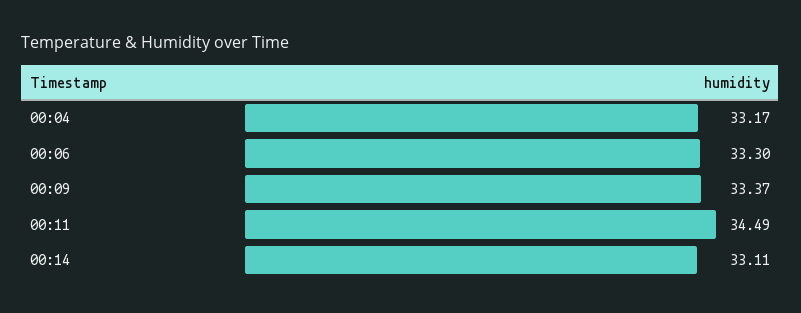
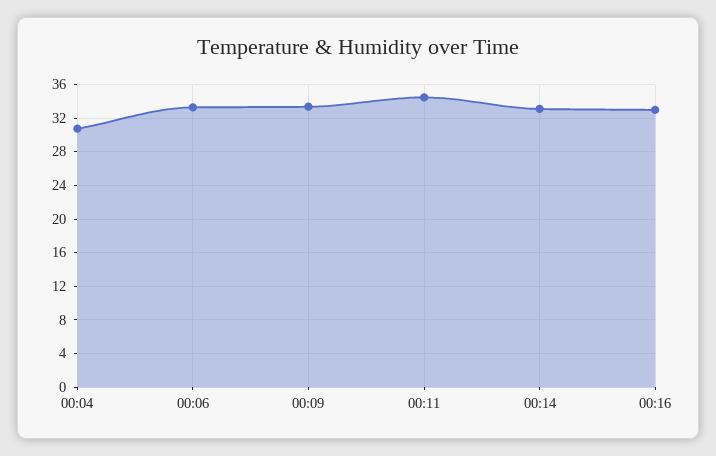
00:04: 33.17 -> 31
00:16: none -> 33

